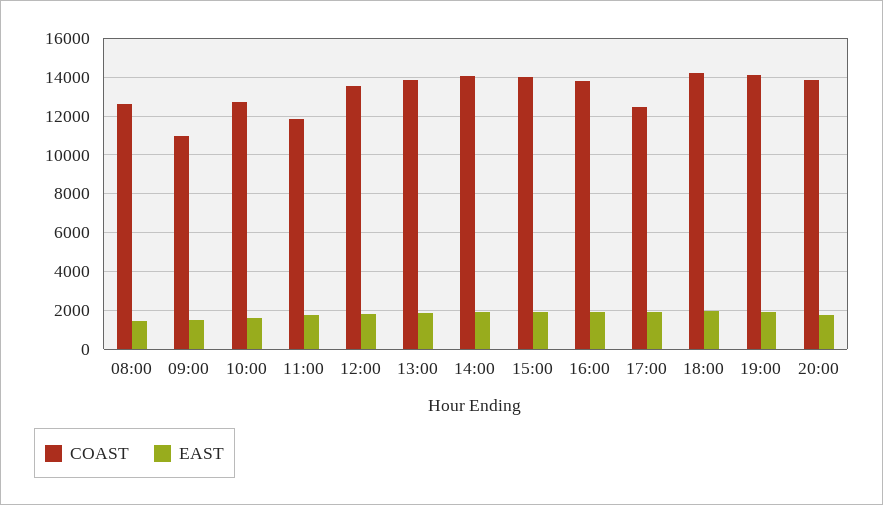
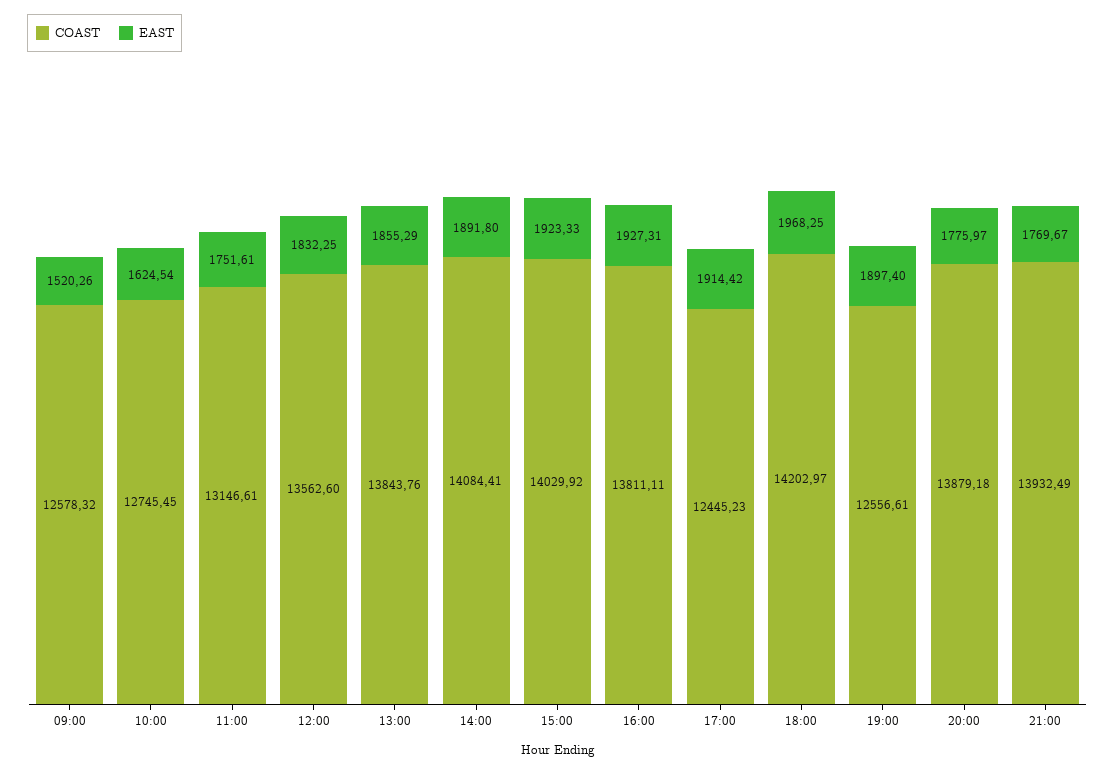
COAST, 08:00: 12500 -> none
EAST, 08:00: 1500 -> none
COAST, 09:00: 11000 -> 12578.32
COAST, 11:00: 12000 -> 13146.61
COAST, 19:00: 14000 -> 12556.61
COAST, 21:00: none -> 13932.49
EAST, 21:00: none -> 1769.67

